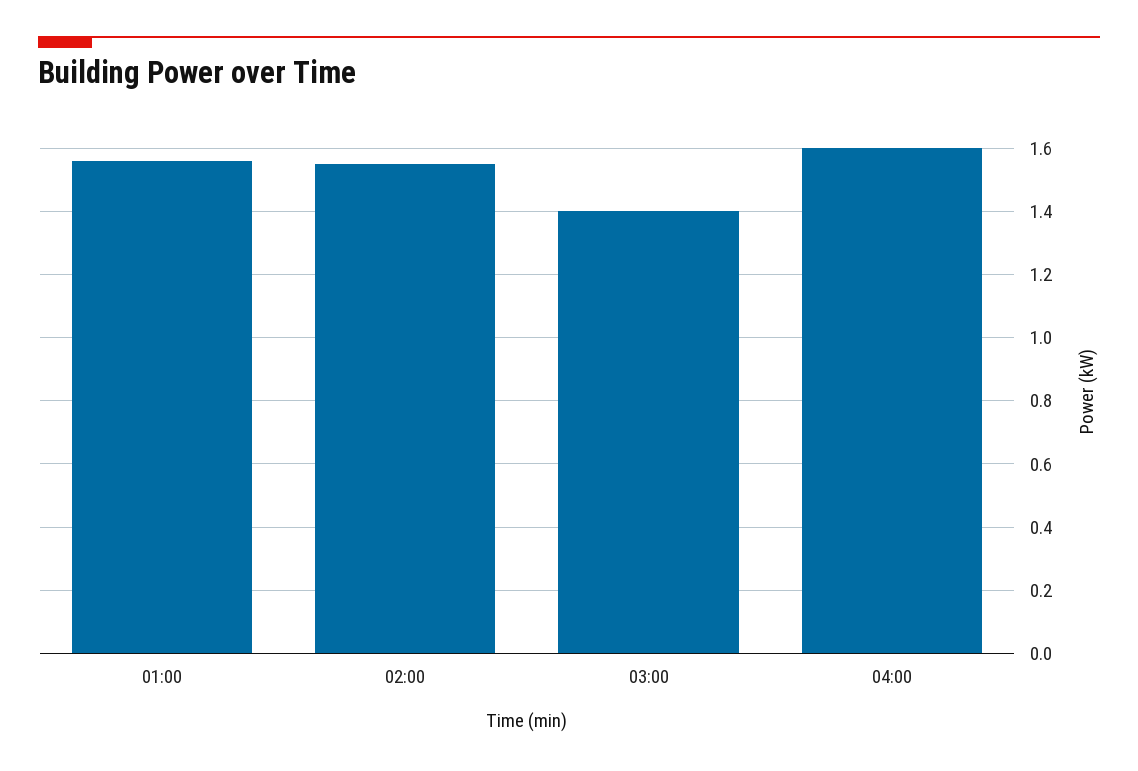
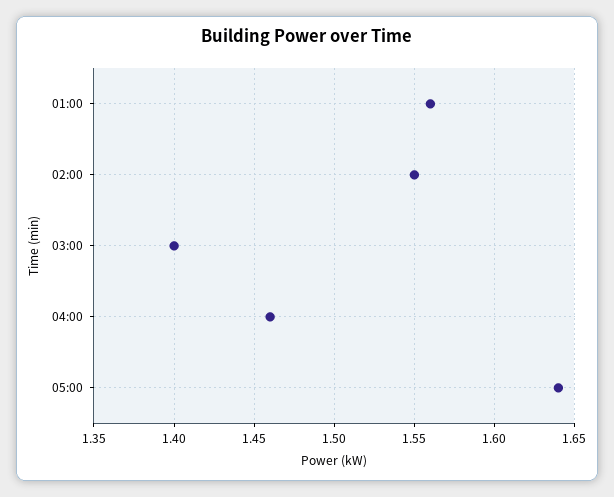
04:00: 1.6 -> 1.46
05:00: none -> 1.64

